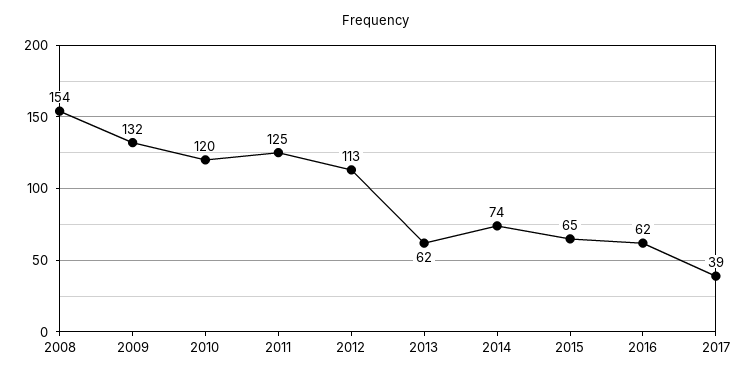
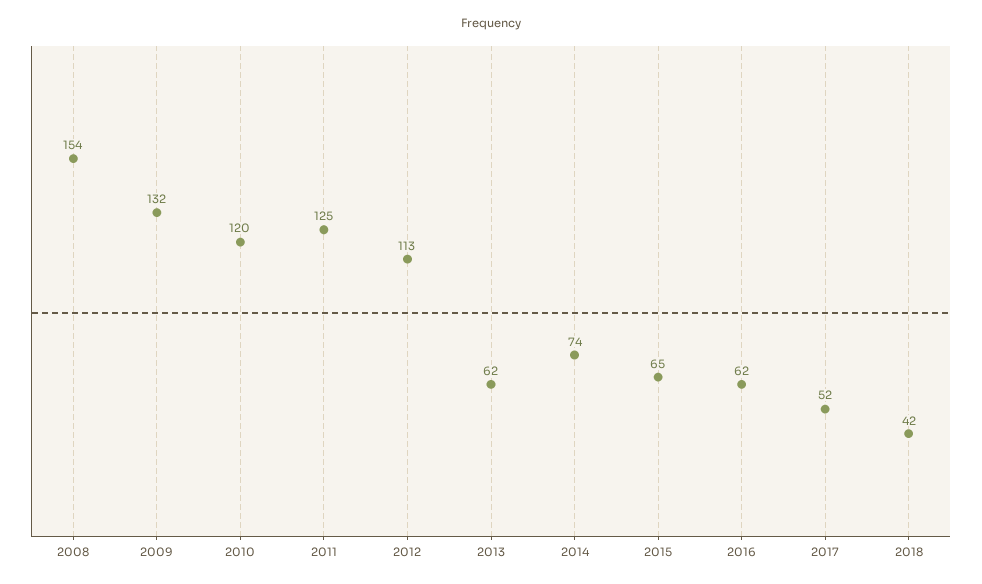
2017: 39 -> 52
2018: none -> 42

